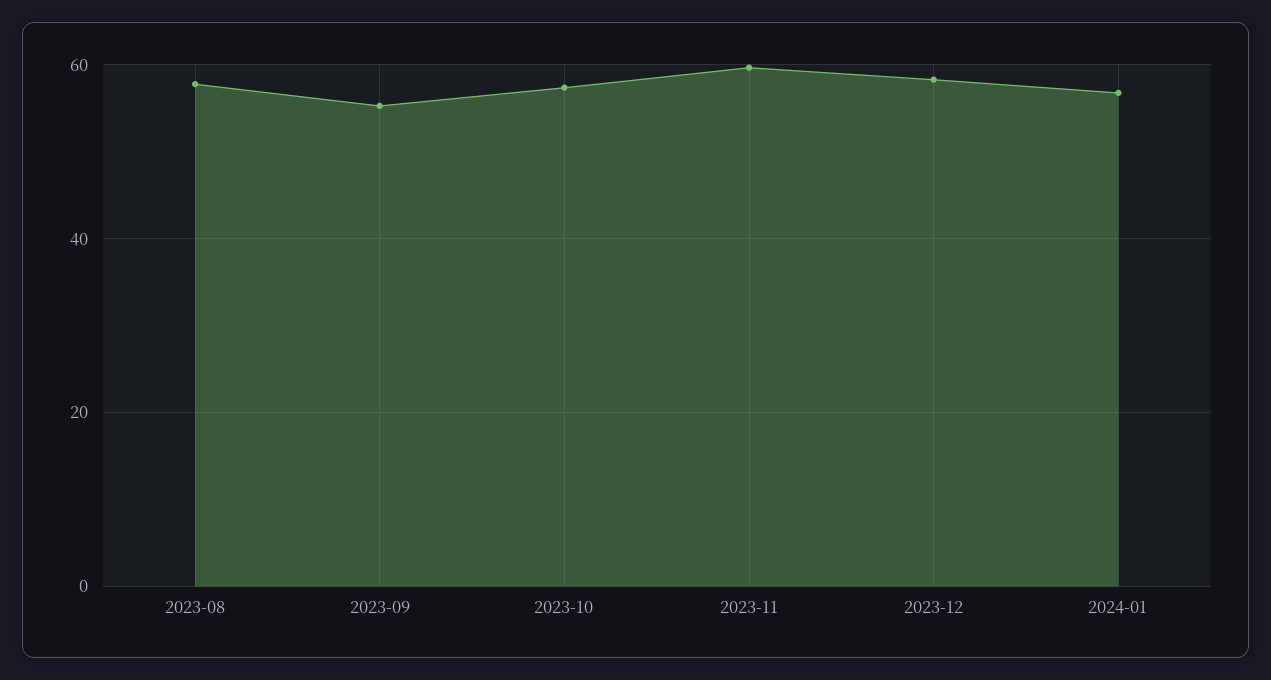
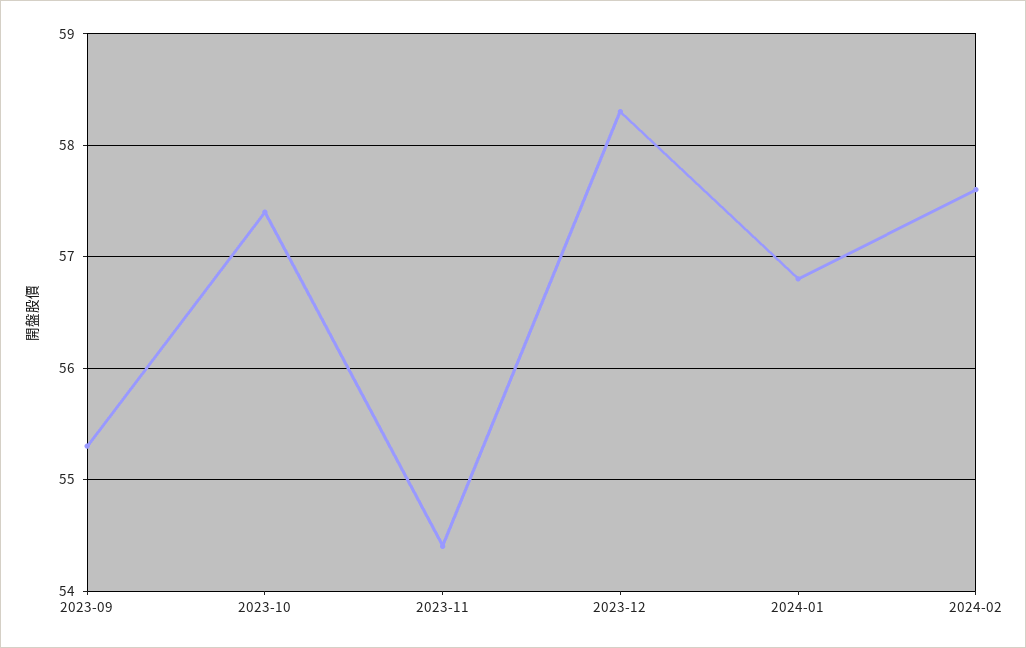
2023-08: 58 -> none
2023-11: 60 -> 54.4
2024-02: none -> 57.6

